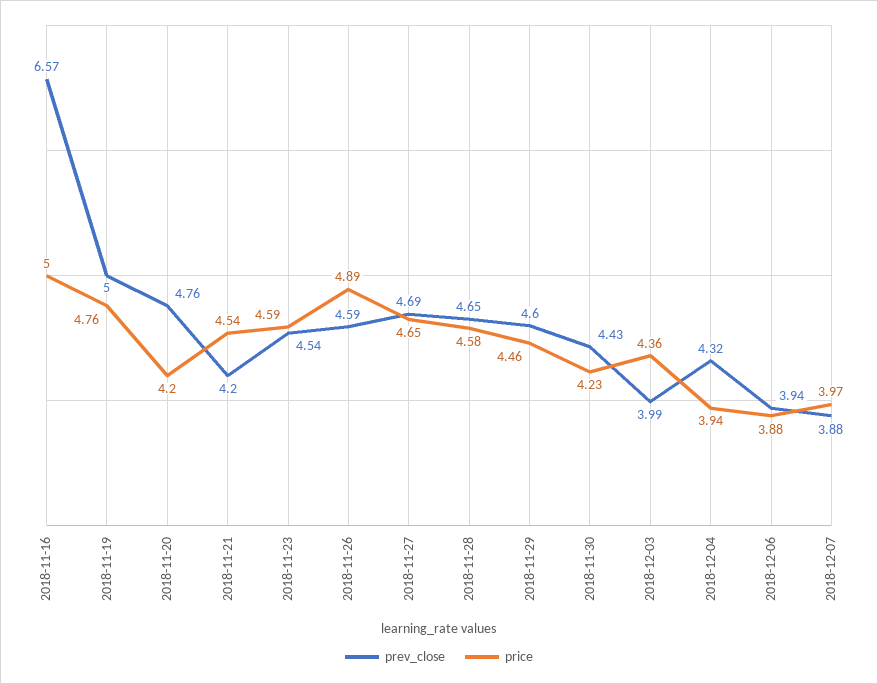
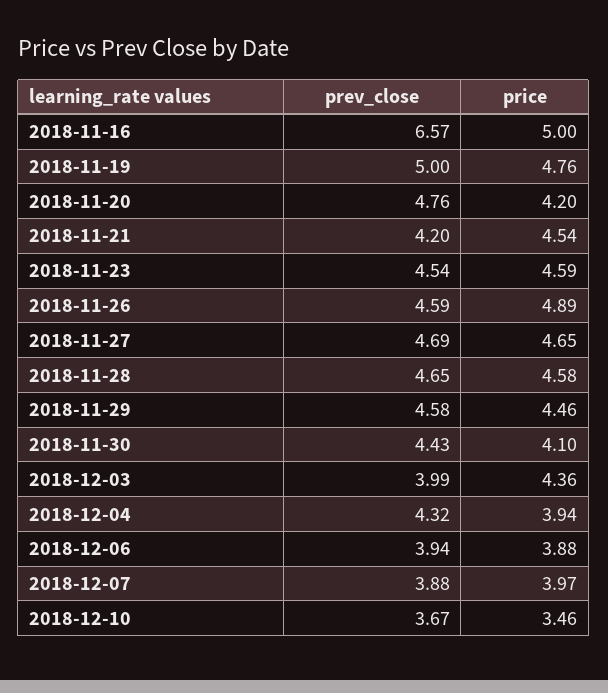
prev_close, 2018-11-29: 4.6 -> 4.58
price, 2018-11-30: 4.23 -> 4.1
prev_close, 2018-12-10: none -> 3.67
price, 2018-12-10: none -> 3.46

